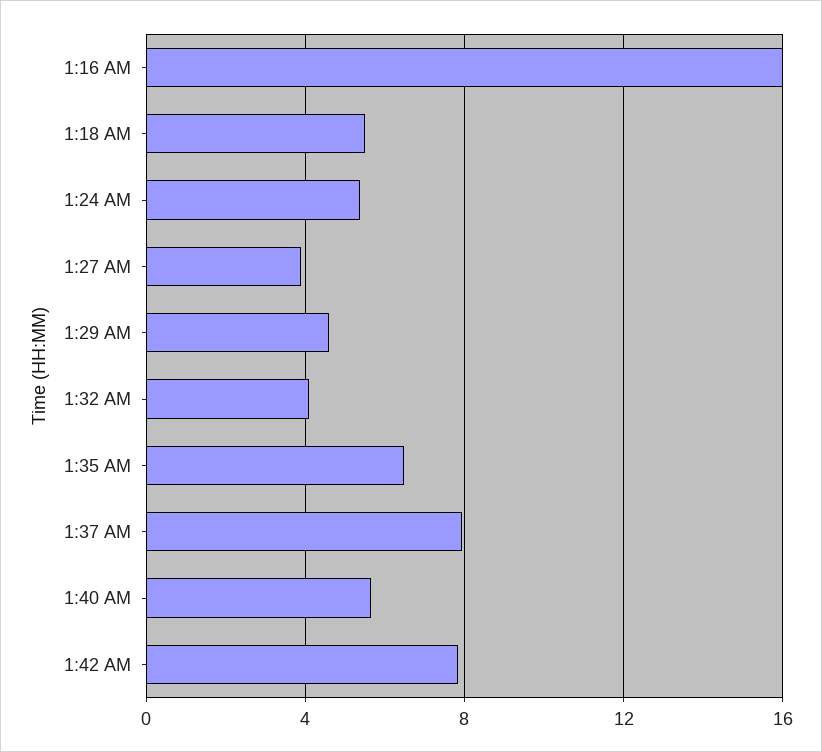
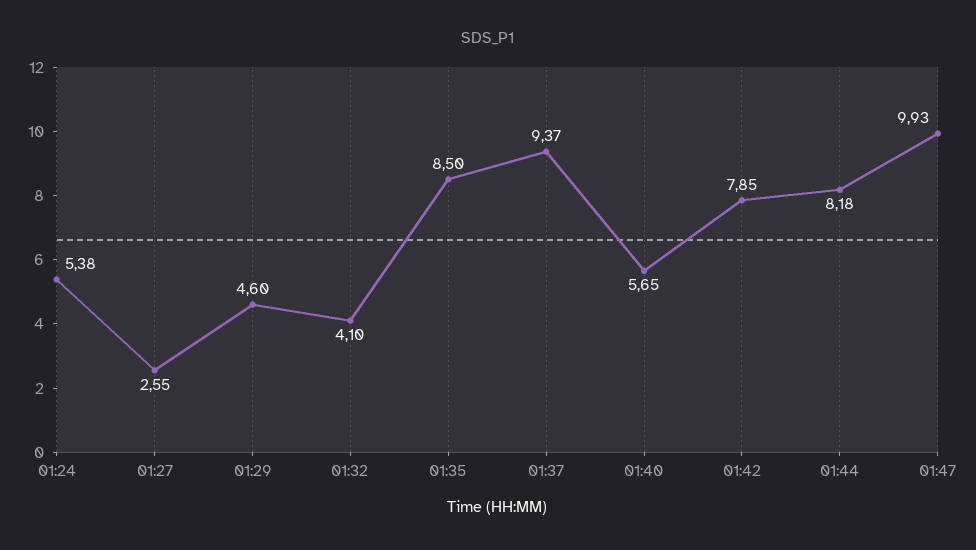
1:16 AM: 16 -> none
1:18 AM: 5.5 -> none
1:27 AM: 4 -> 2.55
1:35 AM: 6.5 -> 8.5
1:37 AM: 8 -> 9.37
01:44: none -> 8.18
01:47: none -> 9.93

